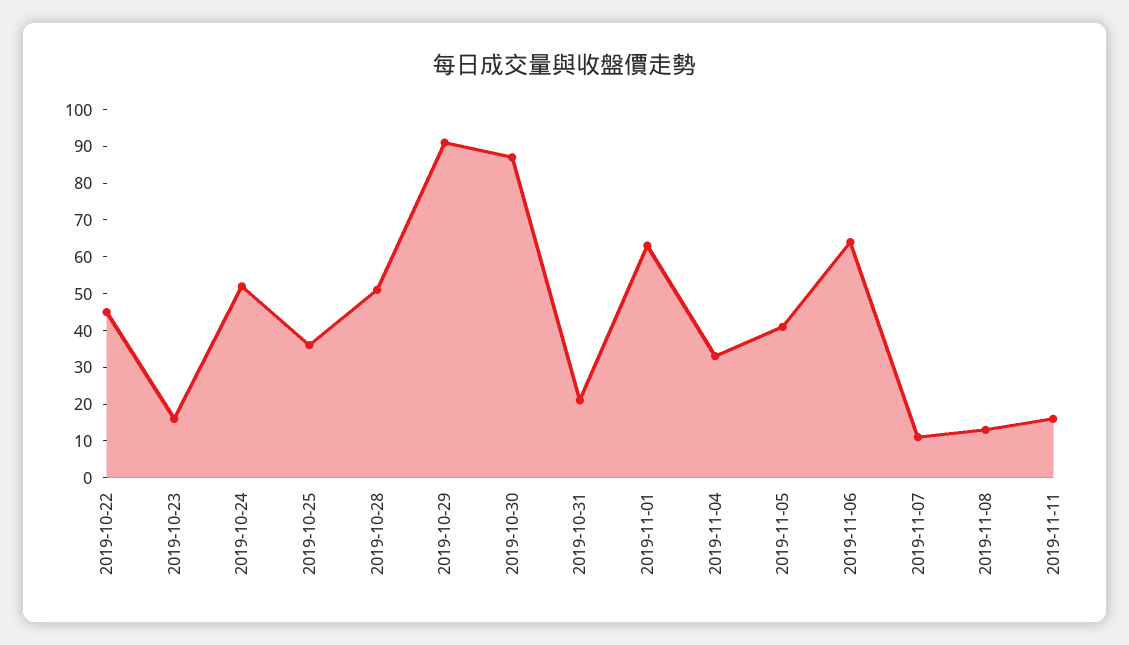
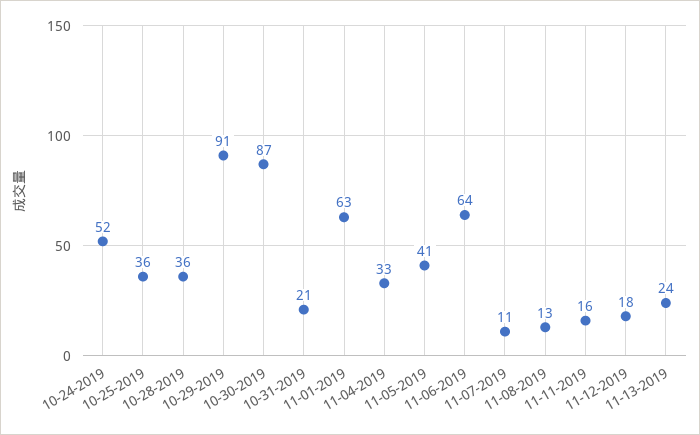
2019-10-22: 45 -> none
2019-10-23: 15 -> none
2019-10-28: 50 -> 36
11-12-2019: none -> 18
11-13-2019: none -> 24

